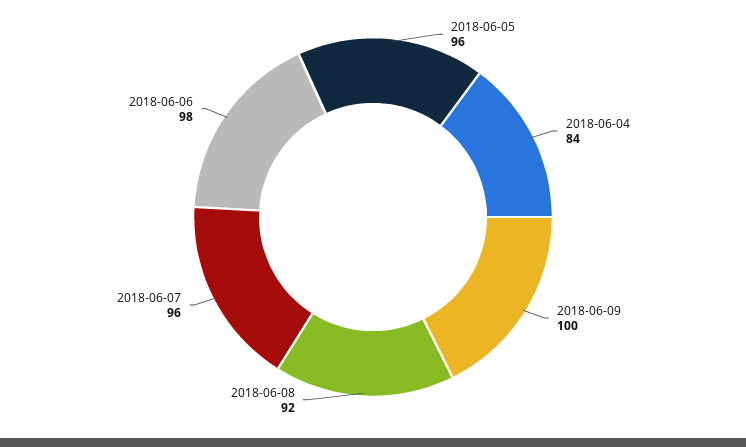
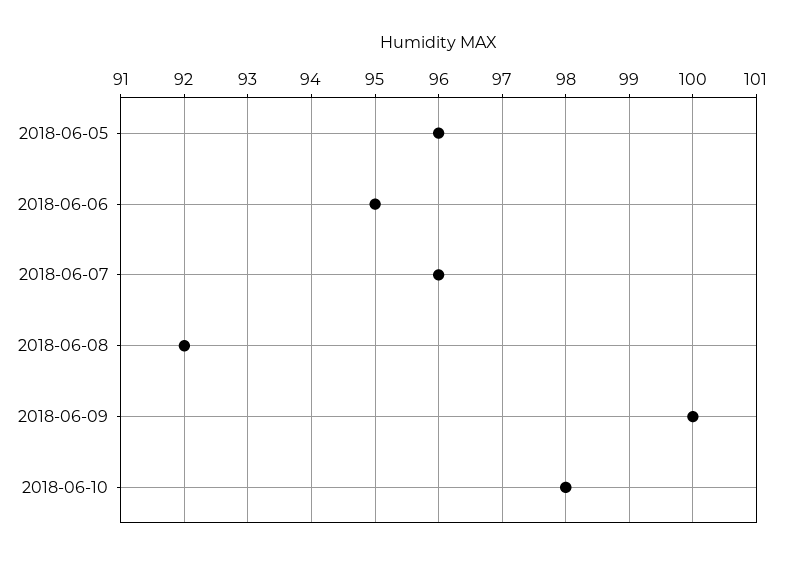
2018-06-04: 84 -> none
2018-06-06: 98 -> 95
2018-06-10: none -> 98

